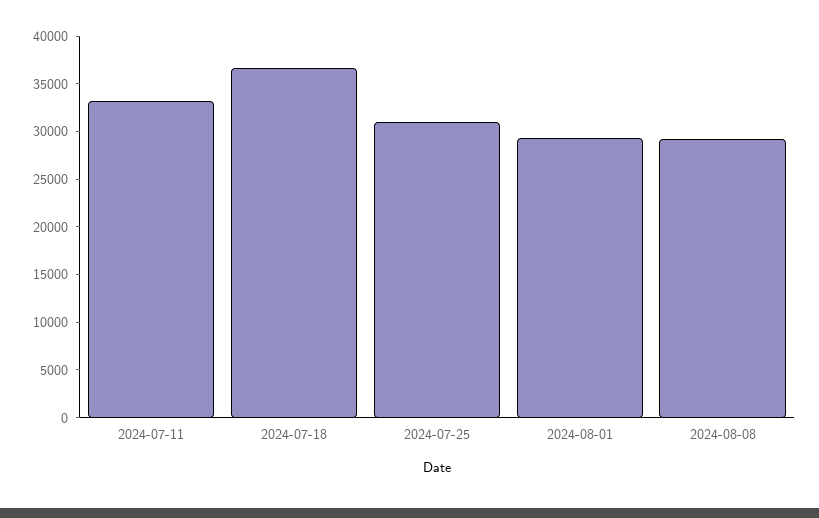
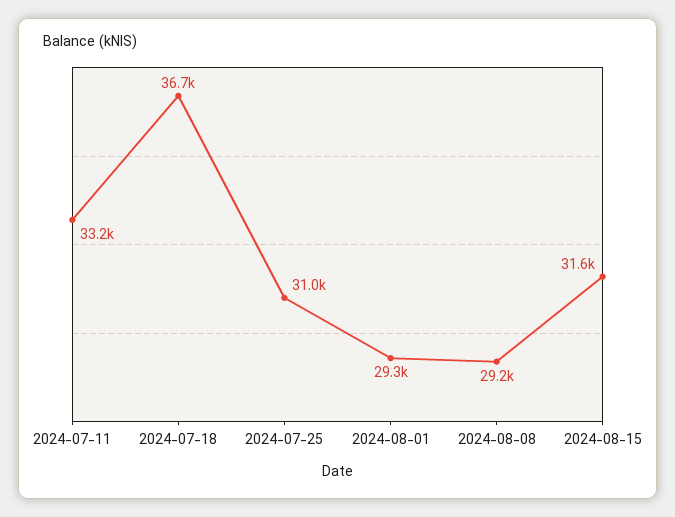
2024-08-15: none -> 31600

